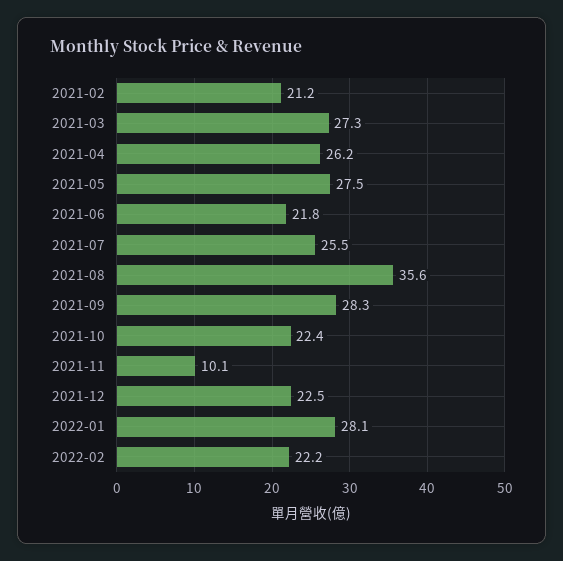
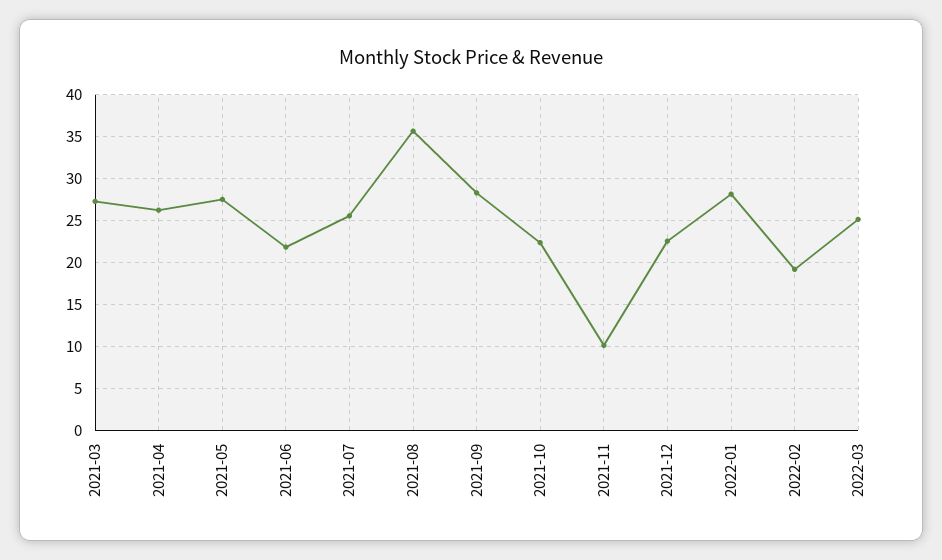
2021-02: 21.2 -> none
2022-02: 22.2 -> 19
2022-03: none -> 25

